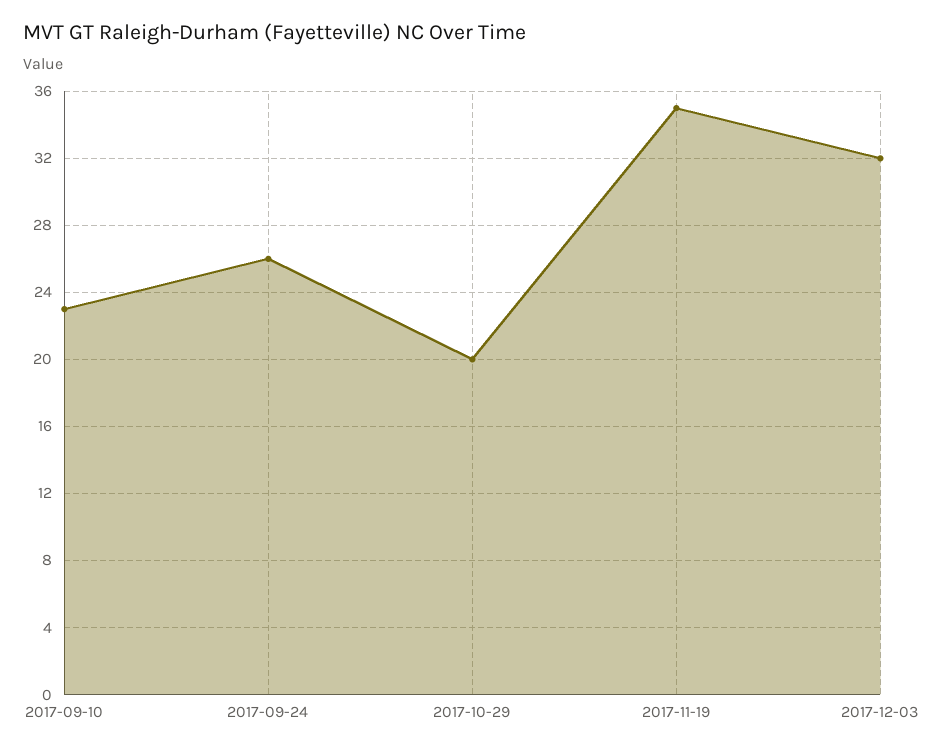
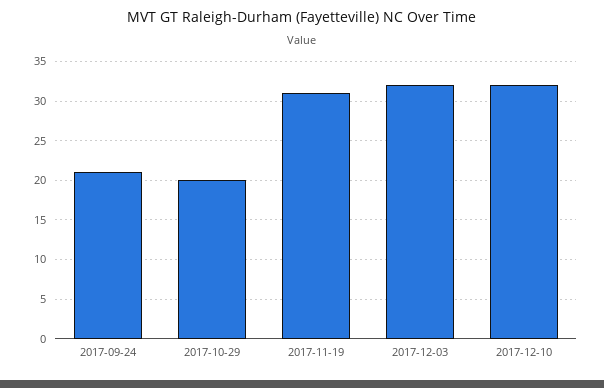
2017-09-10: 23 -> none
2017-09-24: 26 -> 21
2017-11-19: 35 -> 31
2017-12-10: none -> 32

